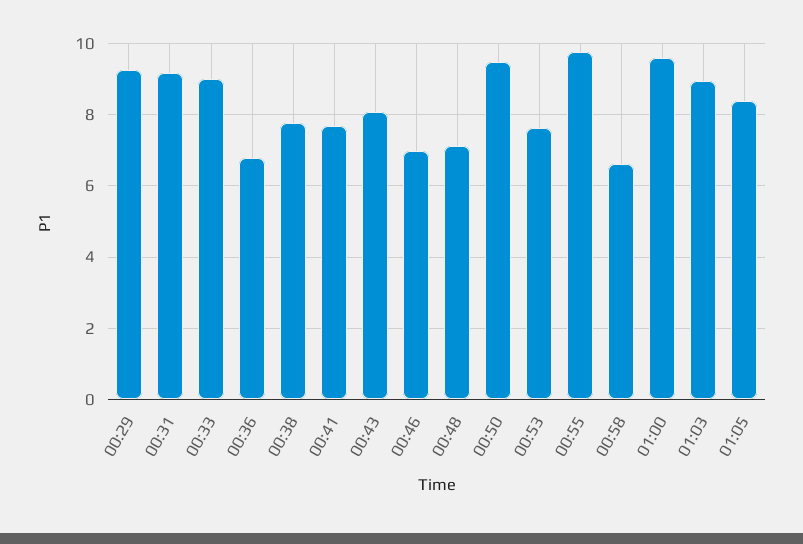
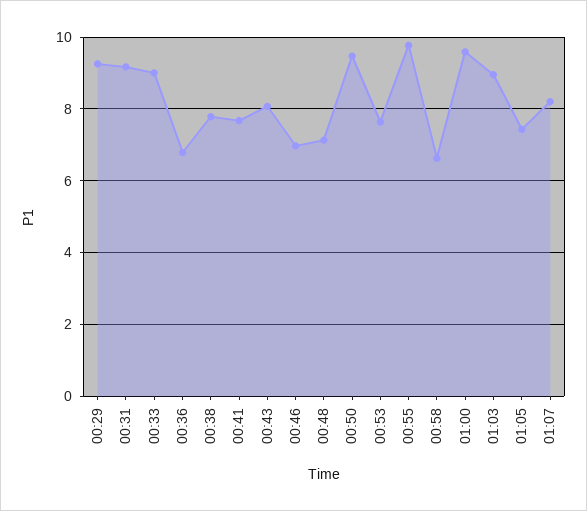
01:05: 8.4 -> 7.4
01:07: none -> 8.2

